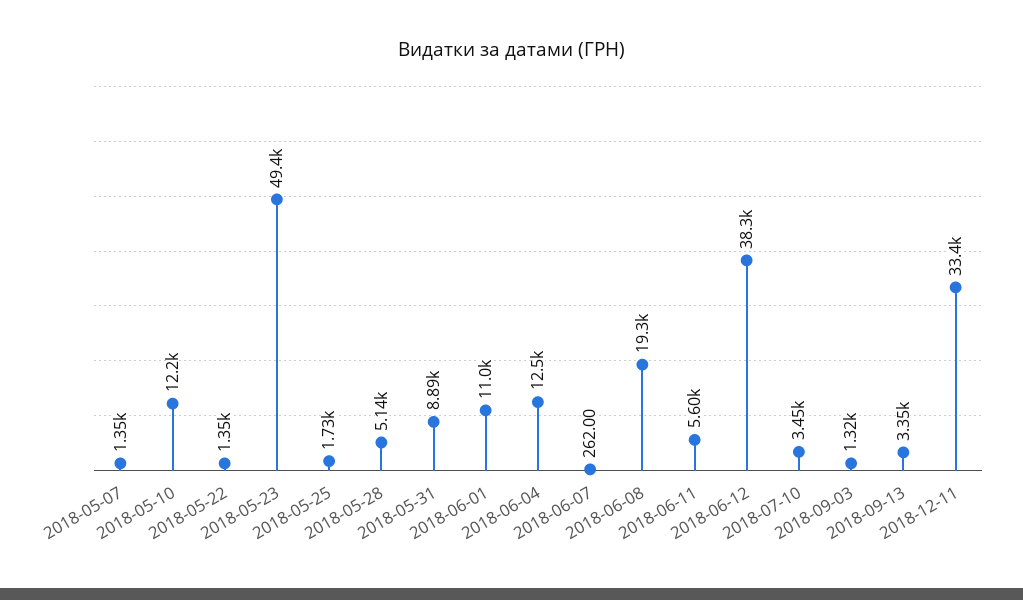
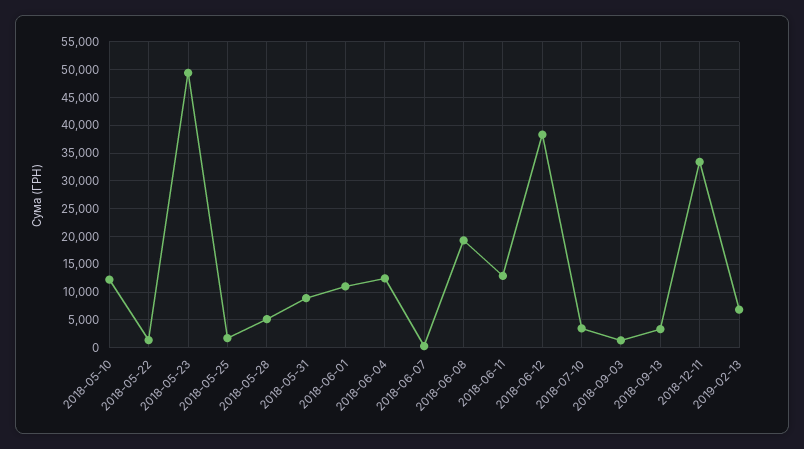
2018-05-07: 1350 -> none
2018-06-11: 5600 -> 12500
2019-02-13: none -> 7500

